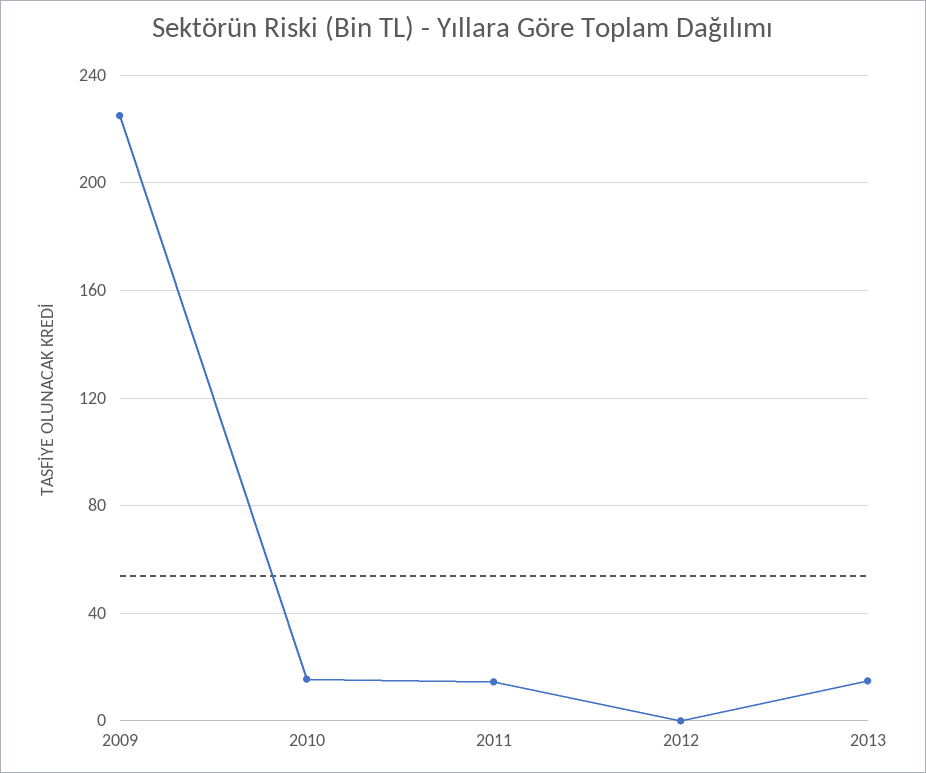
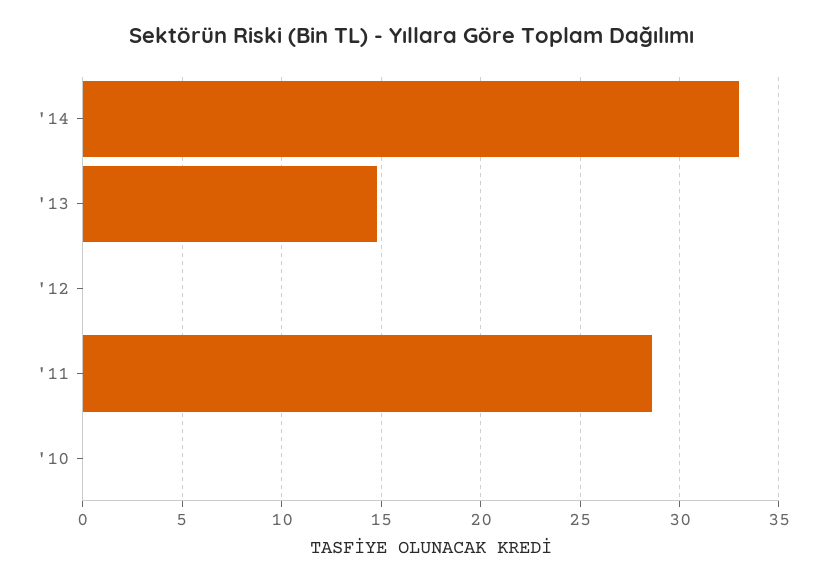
2009: 225 -> none
2010: 15 -> 0
2011: 15 -> 28.5
'14: none -> 33

